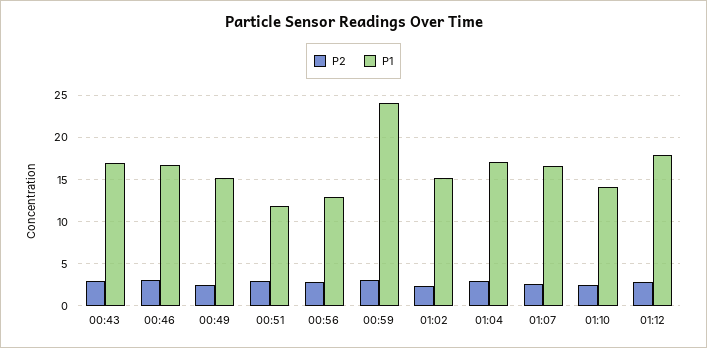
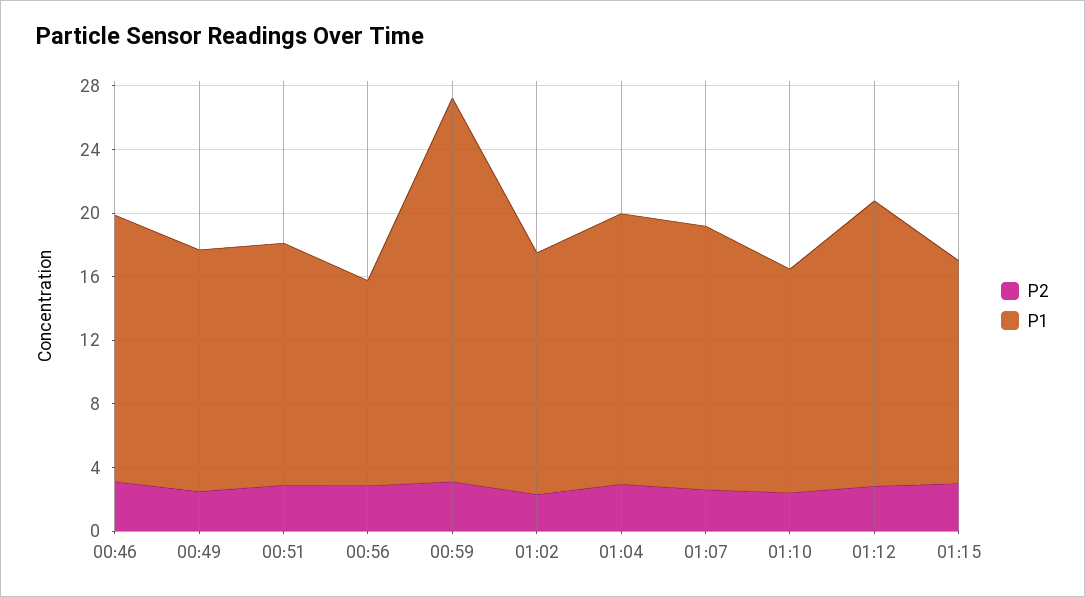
P2, 00:43: 3 -> none
P1, 00:43: 17 -> none
P1, 00:51: 12 -> 15
P2, 01:15: none -> 3
P1, 01:15: none -> 14

